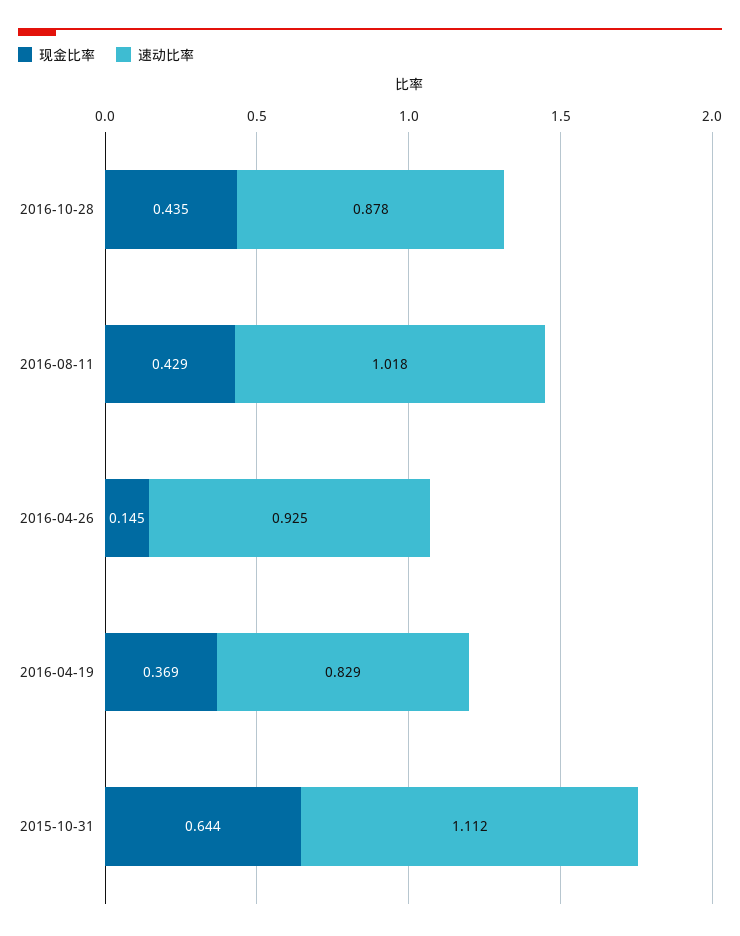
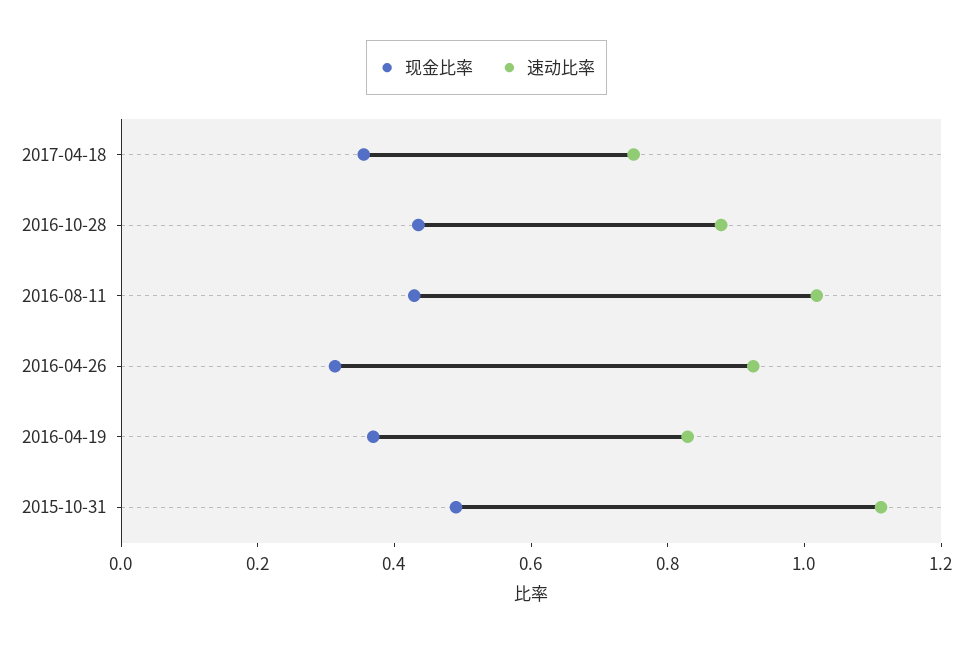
现金比率, 2016-04-26: 0.145 -> 0.3
现金比率, 2015-10-31: 0.644 -> 0.5
现金比率, 2017-04-18: none -> 0.35
速动比率, 2017-04-18: none -> 0.75

